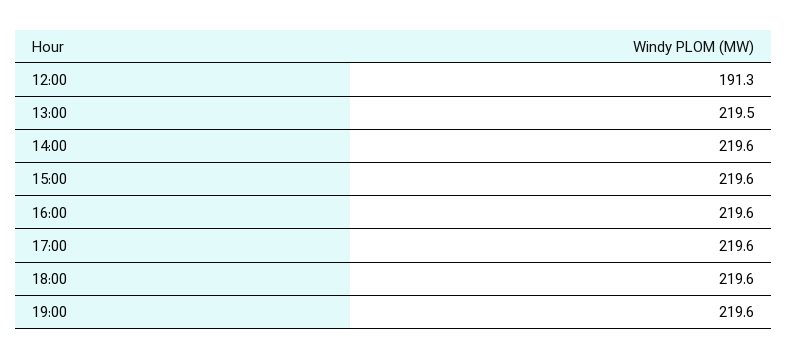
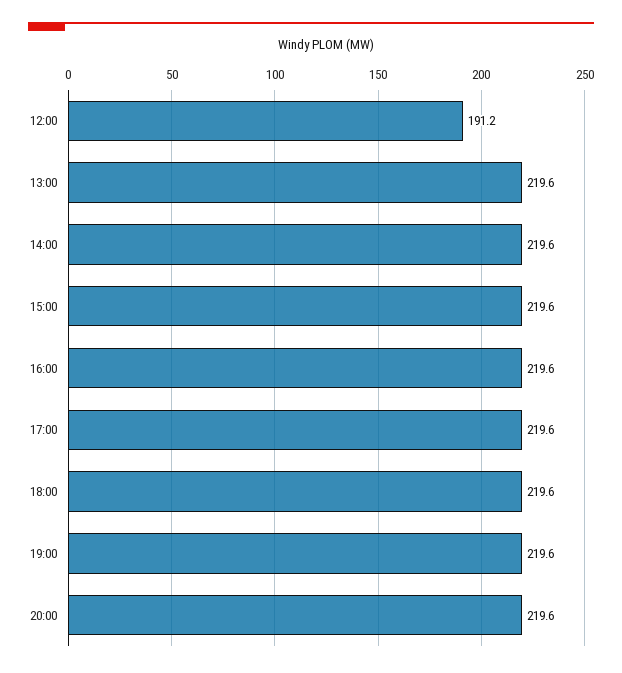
12:00: 191.3 -> 191.2
13:00: 219.5 -> 219.6
20:00: none -> 219.6

